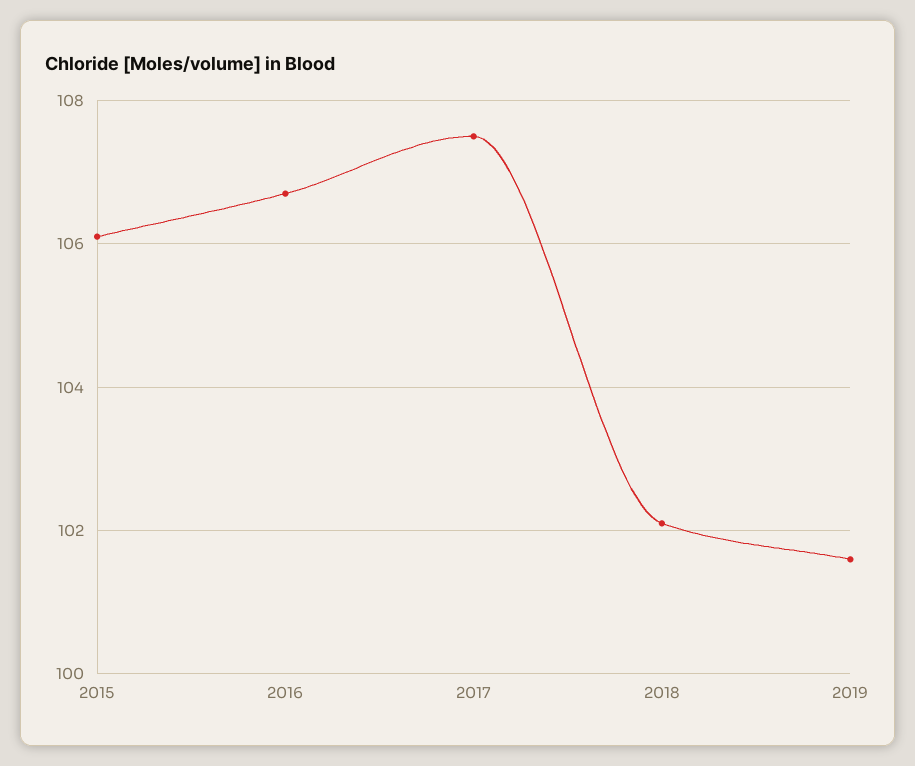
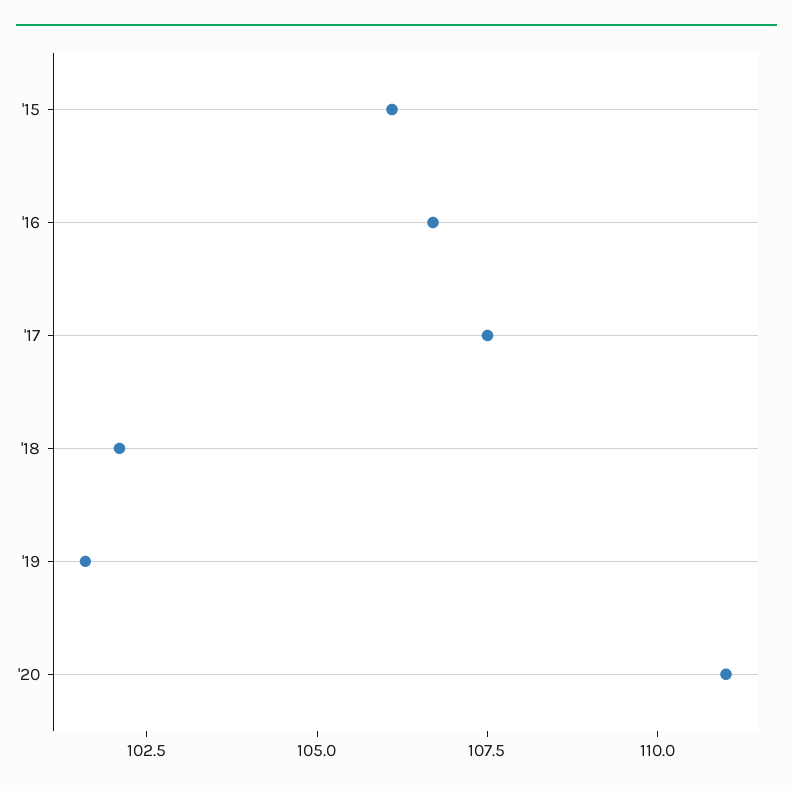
'20: none -> 111

